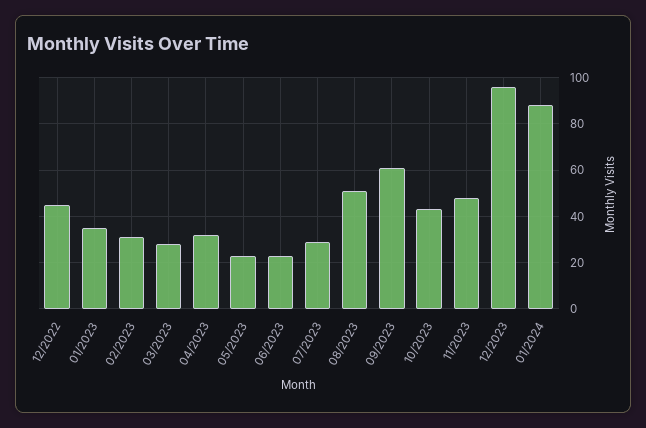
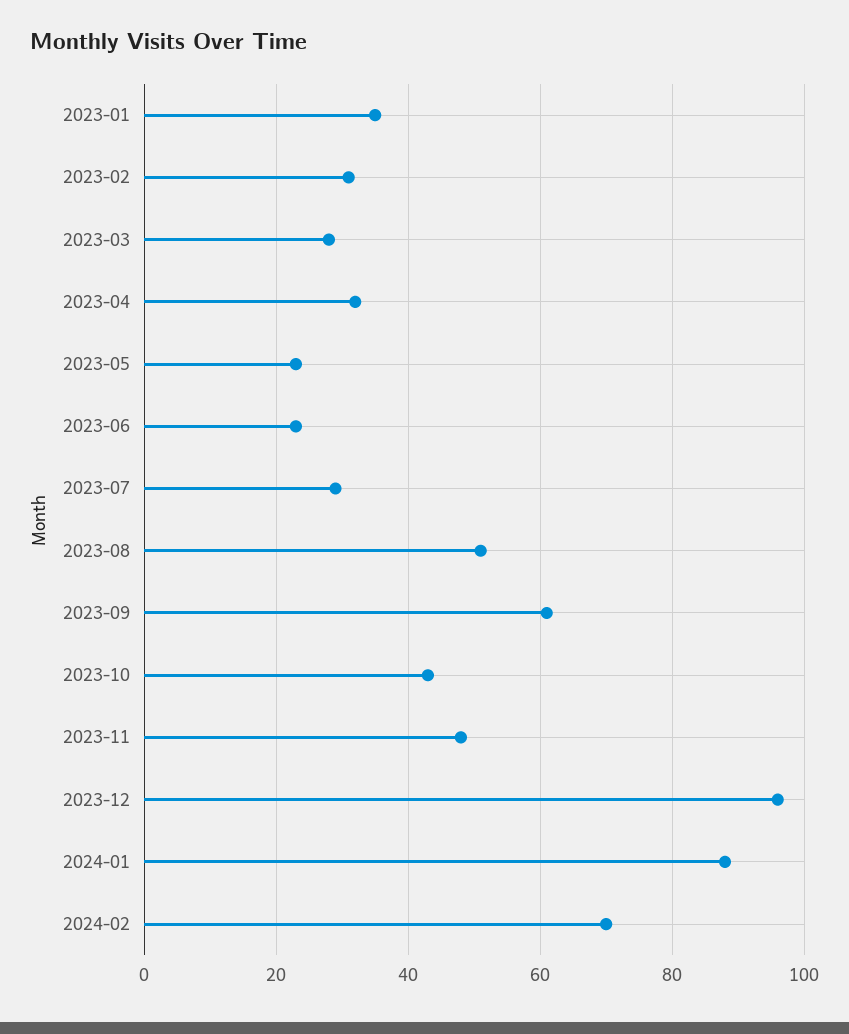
12/2022: 45 -> none
2024-02: none -> 70

